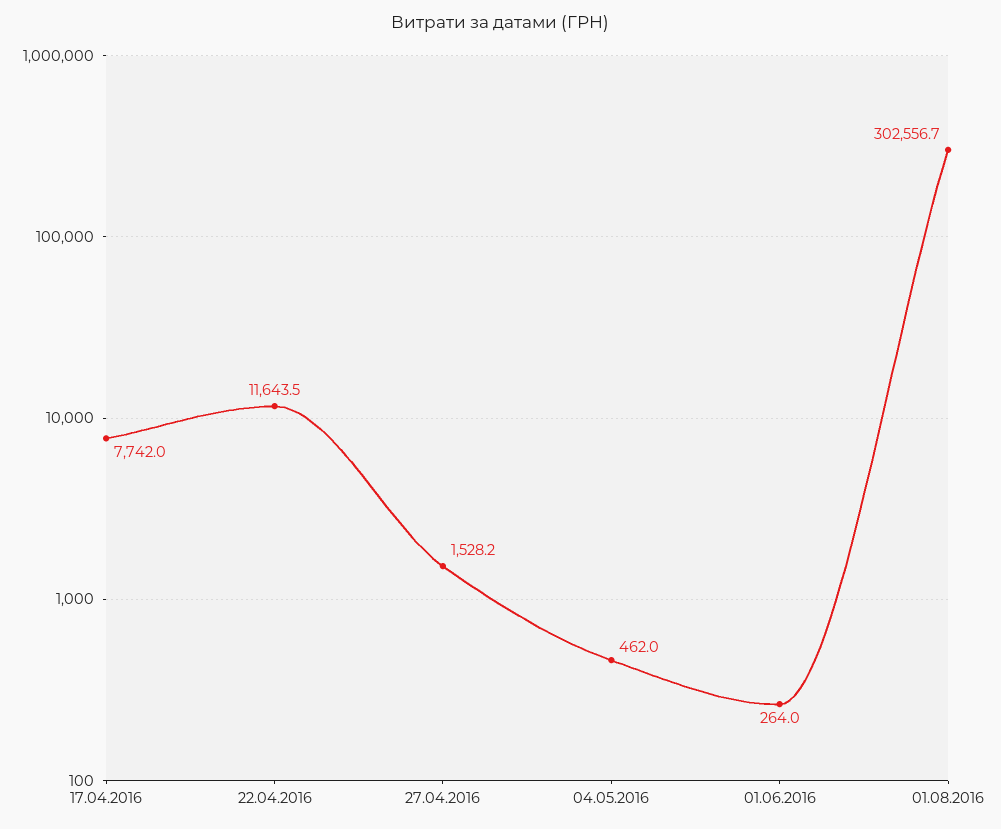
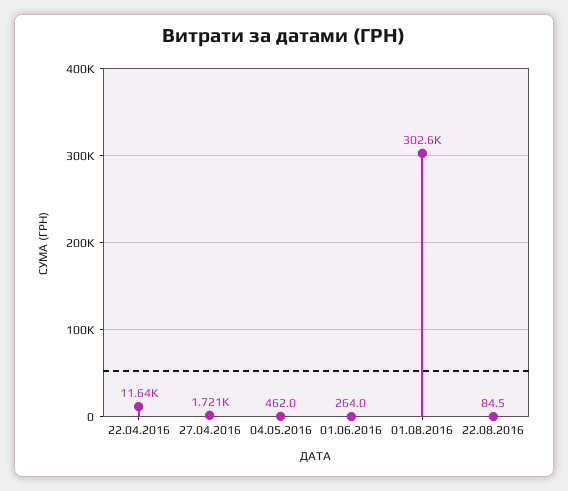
17.04.2016: 7742 -> none
27.04.2016: 1528.2 -> 1721
22.08.2016: none -> 84.5

